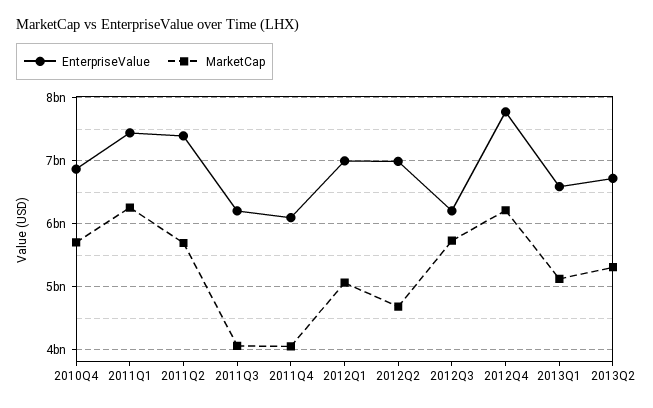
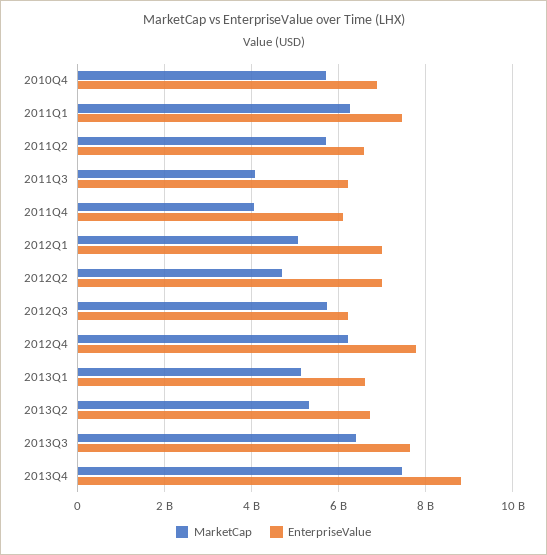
EnterpriseValue, 2011Q2: 7400000000 -> 6600000000
MarketCap, 2013Q3: none -> 6400000000
EnterpriseValue, 2013Q3: none -> 7600000000
MarketCap, 2013Q4: none -> 7400000000
EnterpriseValue, 2013Q4: none -> 8800000000

